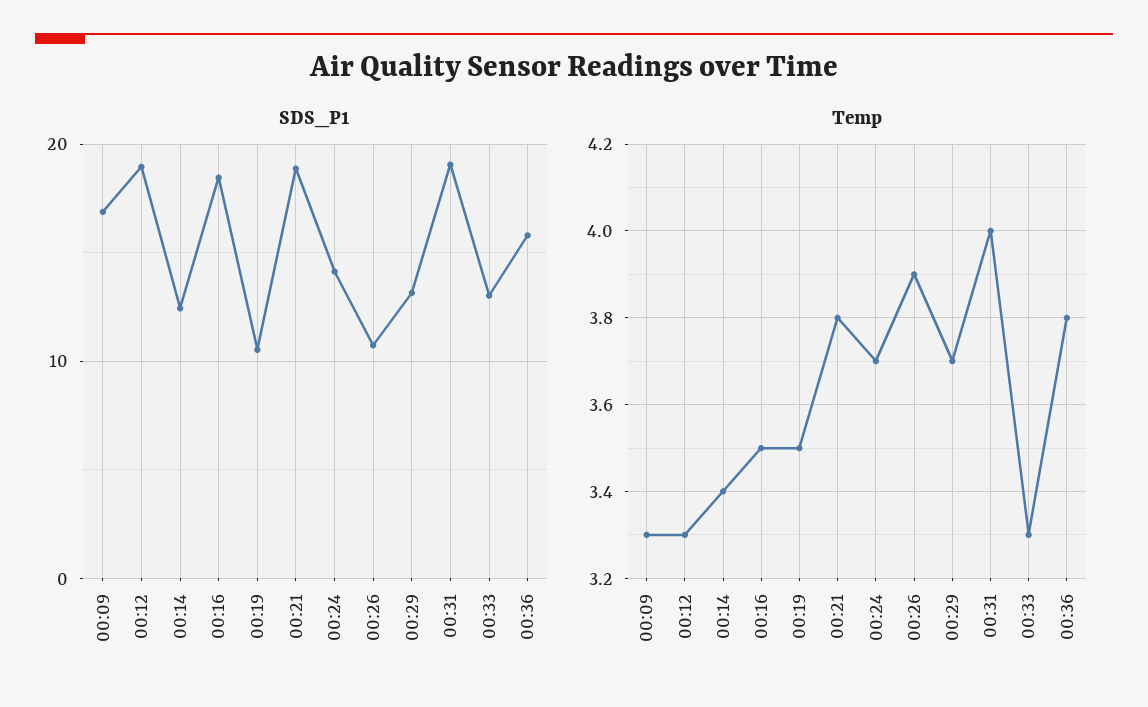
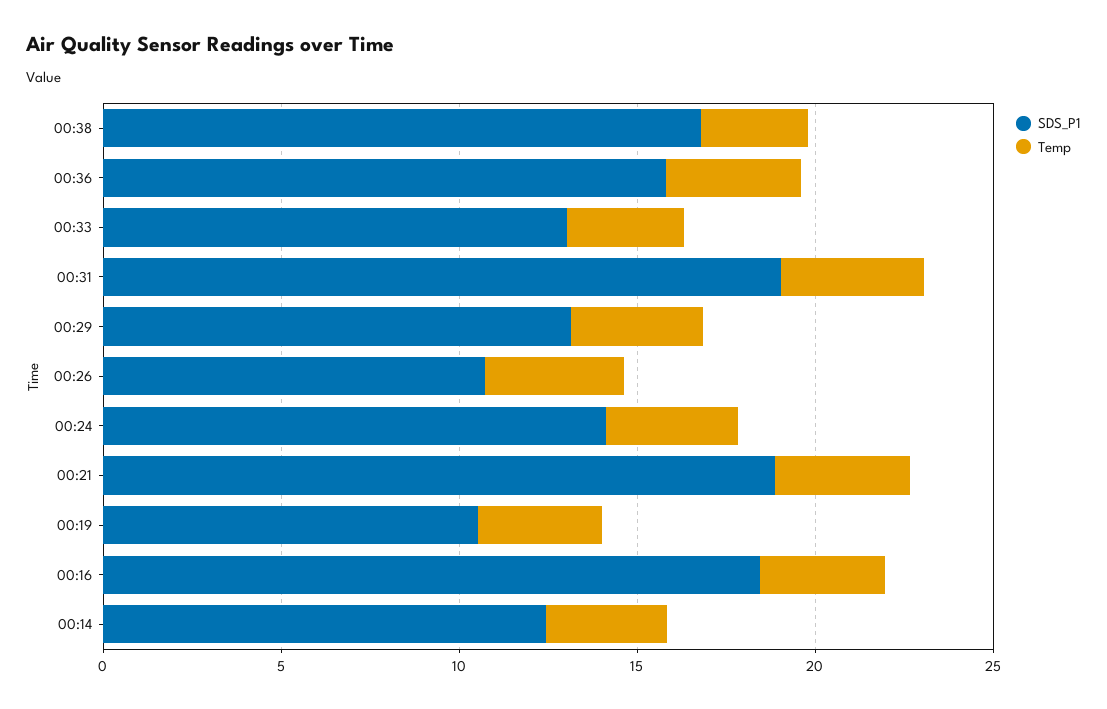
SDS_P1, 00:09: 17 -> none
SDS_P1, 00:12: 19 -> none
Temp, 00:09: 3.3 -> none
Temp, 00:12: 3.3 -> none
SDS_P1, 00:38: none -> 17
Temp, 00:38: none -> 3

